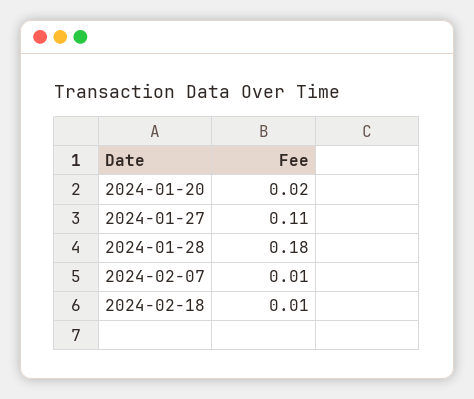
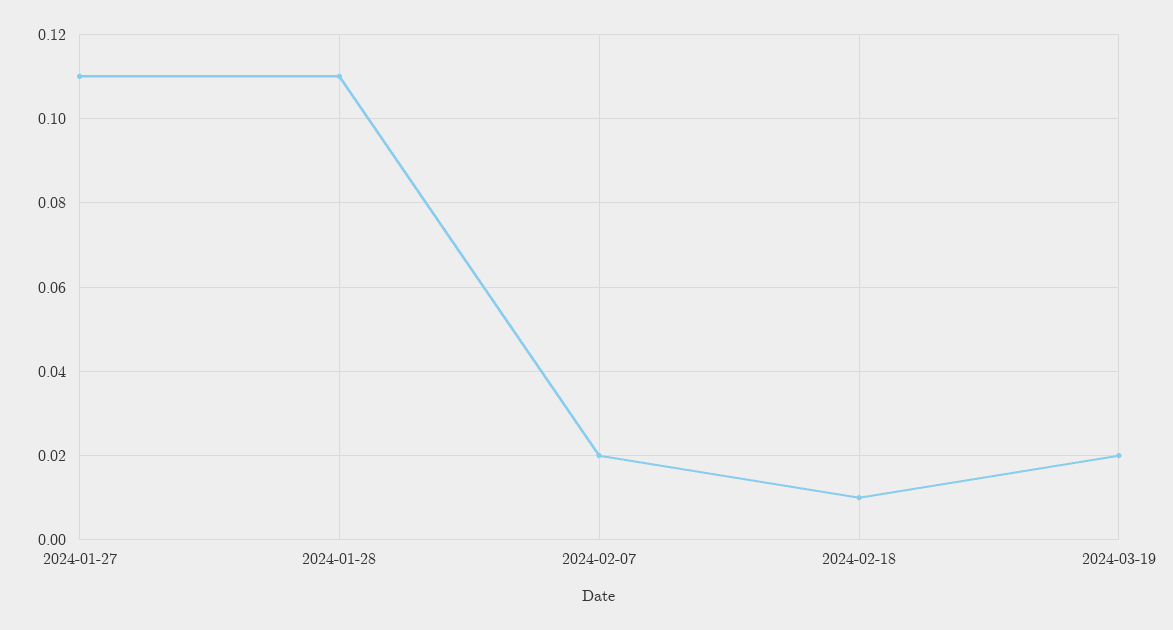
2024-01-20: 0.02 -> none
2024-01-28: 0.18 -> 0.11
2024-02-07: 0.01 -> 0.02
2024-03-19: none -> 0.02

